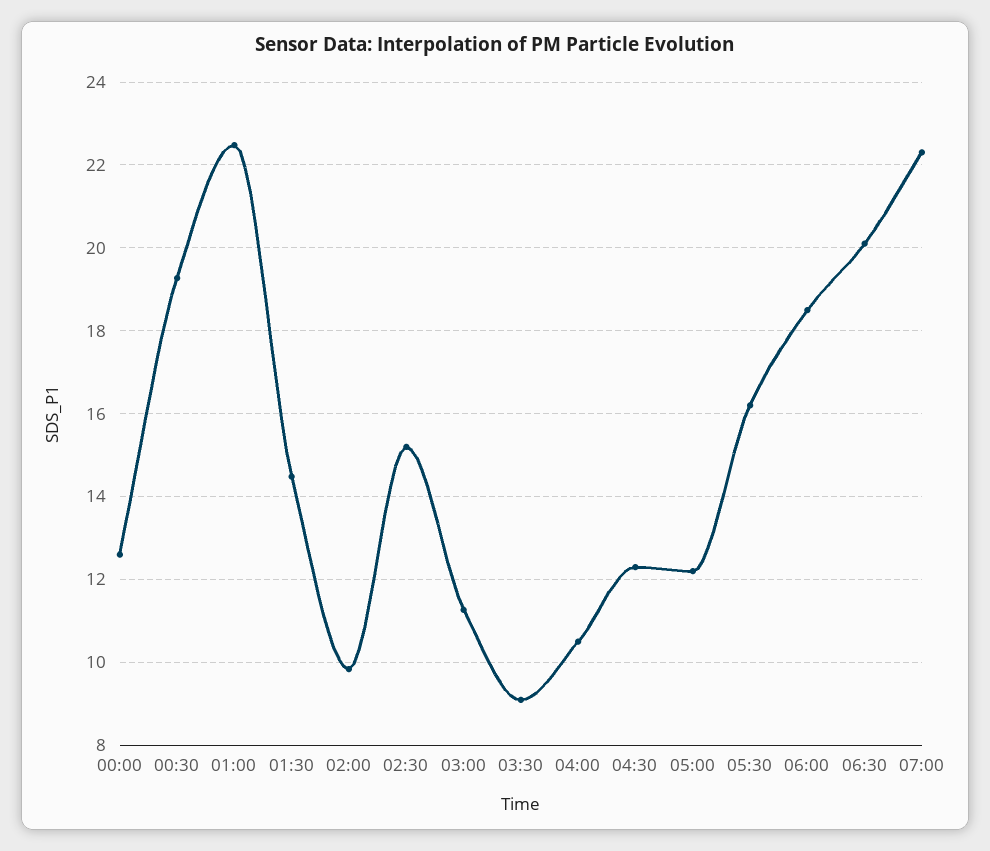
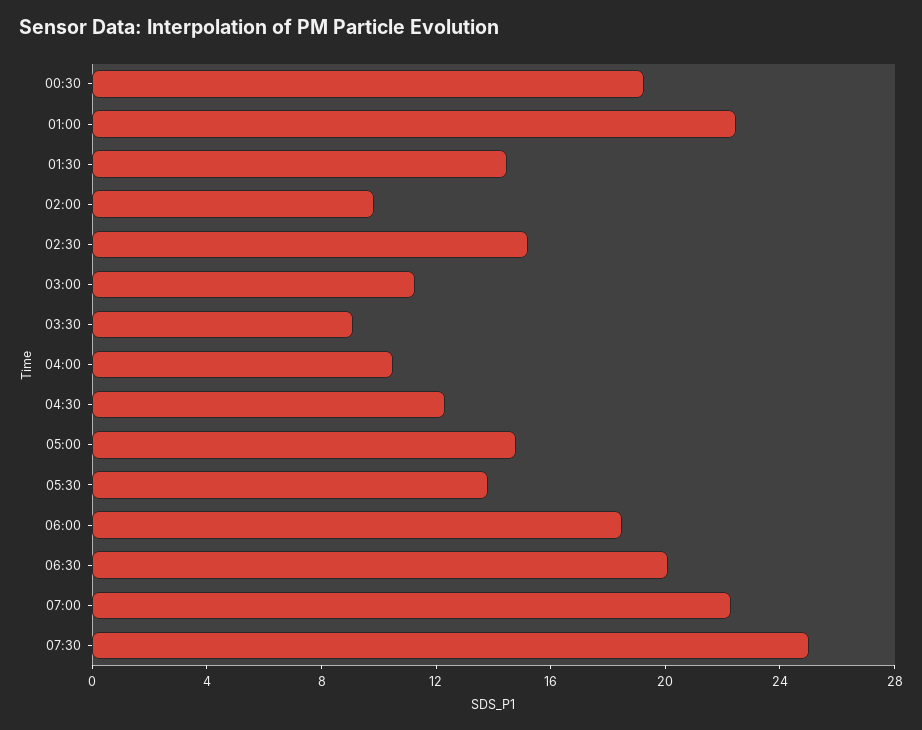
00:00: 12.6 -> none
05:00: 12.2 -> 15
05:30: 16.2 -> 14
07:30: none -> 25

